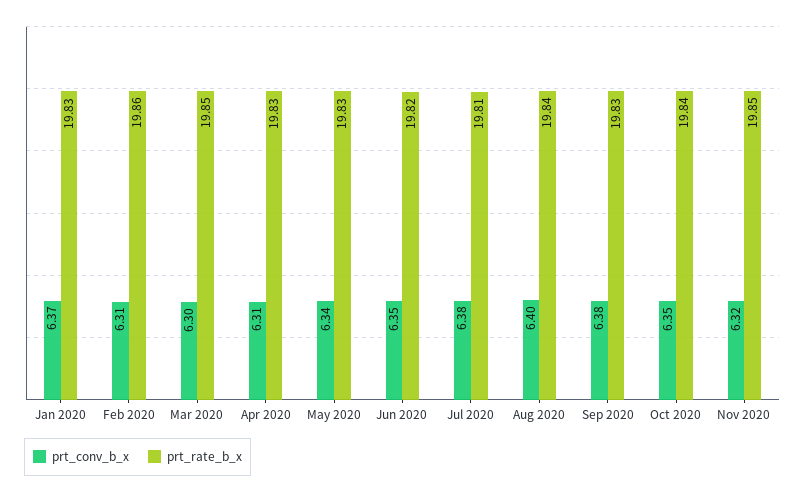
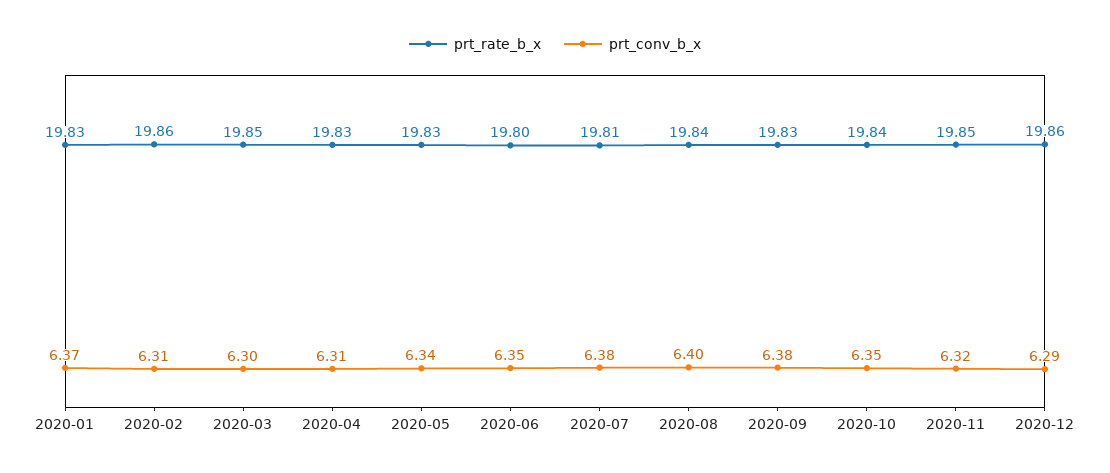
prt_rate_b_x, Jun 2020: 19.82 -> 19.8
prt_rate_b_x, 2020-12: none -> 19.86
prt_conv_b_x, 2020-12: none -> 6.29

